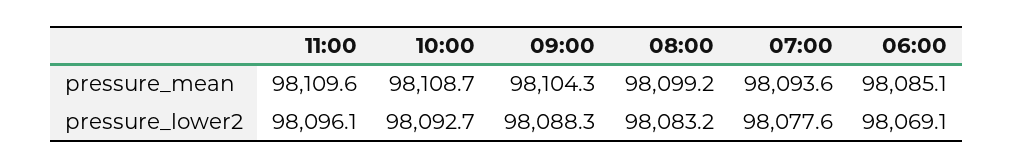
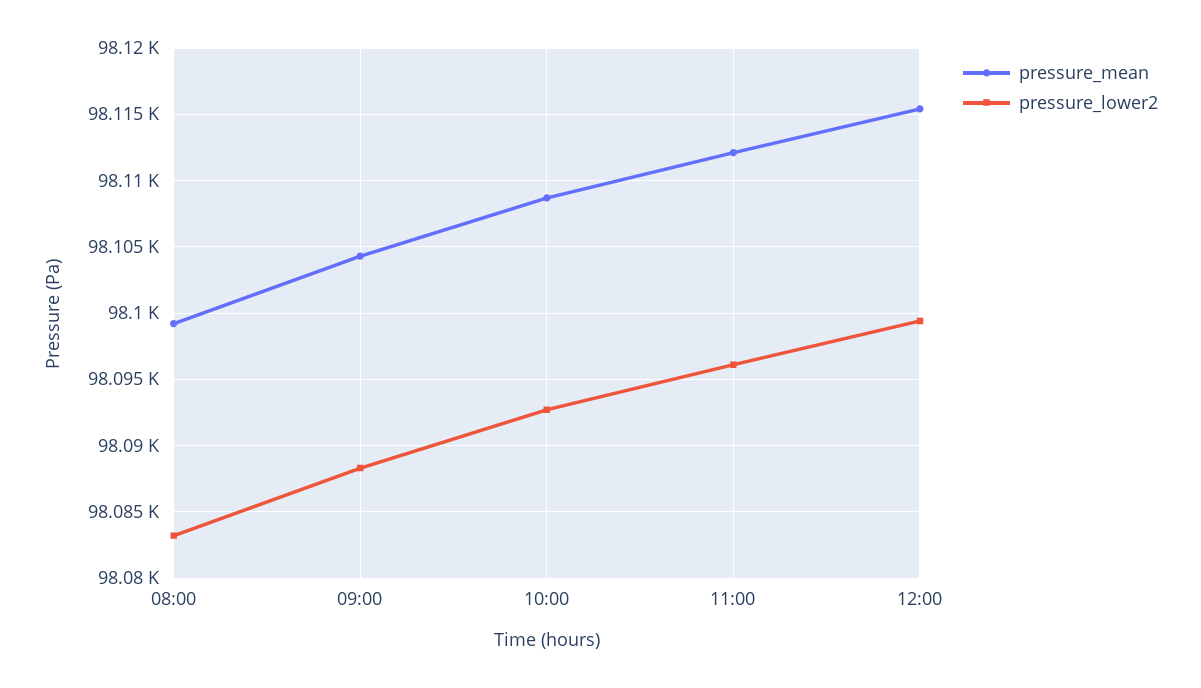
pressure_mean, 11:00: 98109.6 -> 98112
pressure_mean, 07:00: 98093.6 -> none
pressure_mean, 06:00: 98085.1 -> none
pressure_lower2, 07:00: 98077.6 -> none
pressure_lower2, 06:00: 98069.1 -> none
pressure_mean, 12:00: none -> 98115.5
pressure_lower2, 12:00: none -> 98099.5

